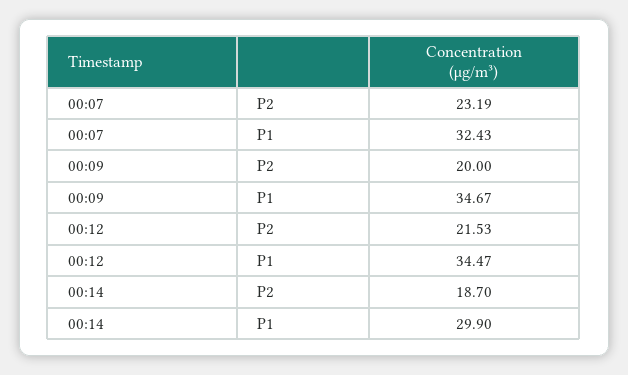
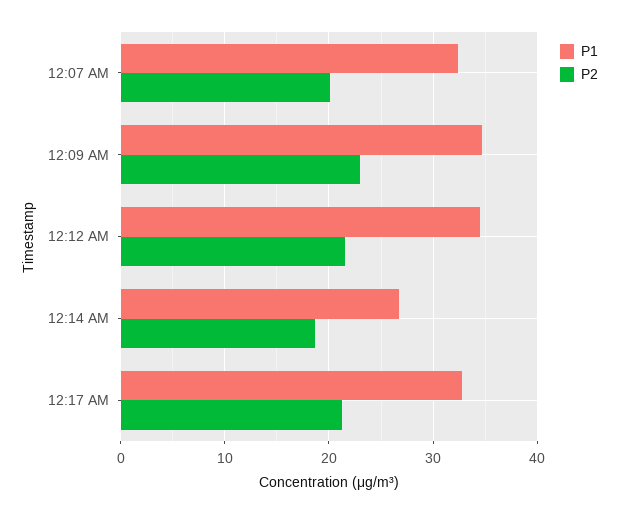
P2, 00:07: 23.19 -> 20
P2, 00:09: 20 -> 23
P1, 00:14: 29.9 -> 27
P1, 12:17 AM: none -> 33
P2, 12:17 AM: none -> 21

